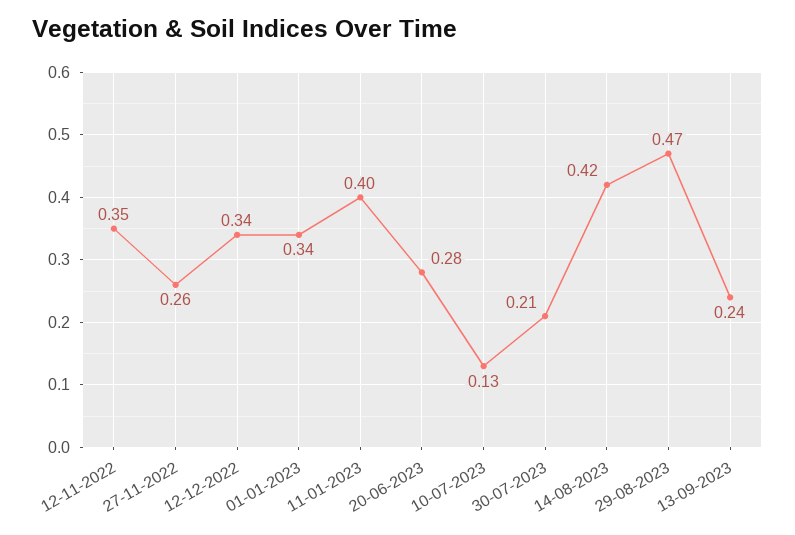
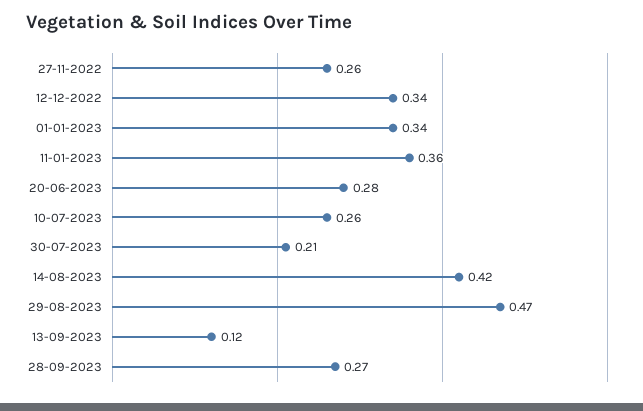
12-11-2022: 0.35 -> none
11-01-2023: 0.4 -> 0.36
10-07-2023: 0.13 -> 0.26
13-09-2023: 0.24 -> 0.12
28-09-2023: none -> 0.27

